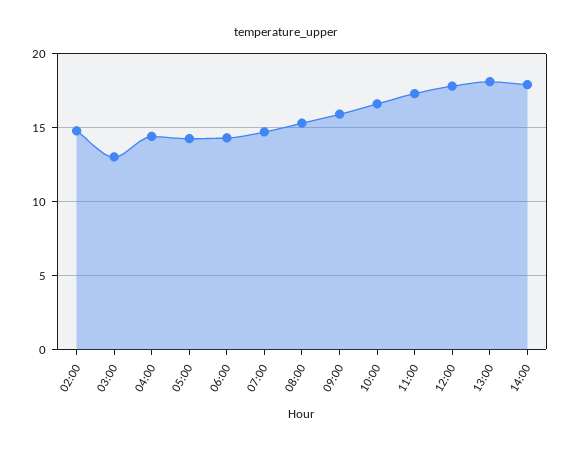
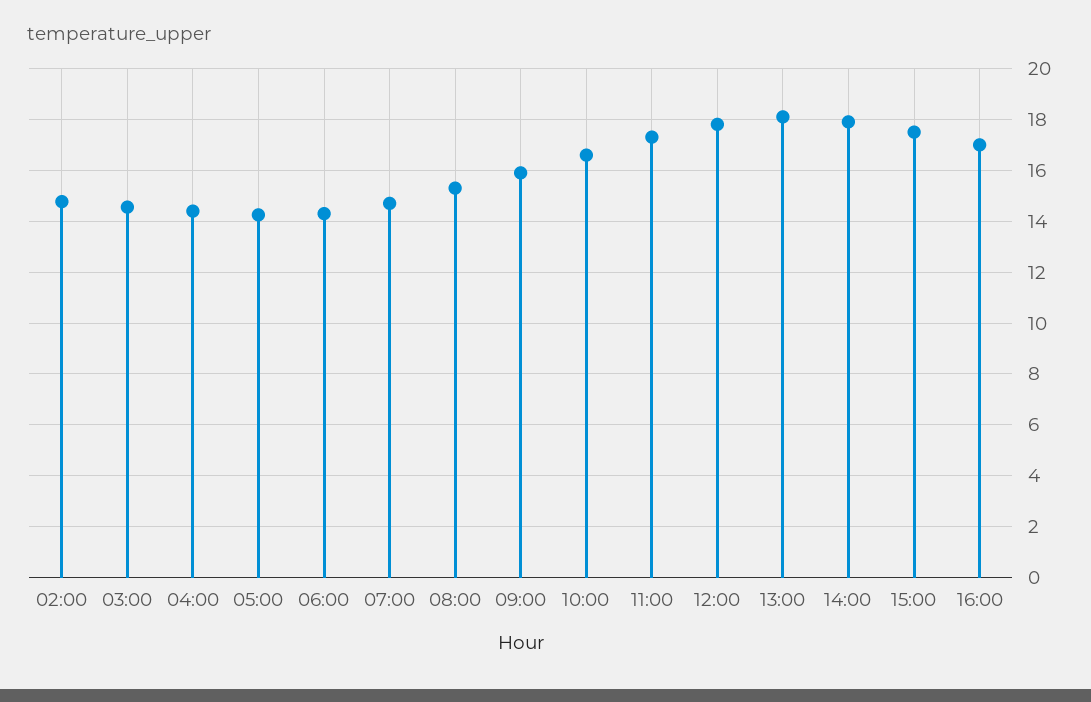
03:00: 13 -> 14.5
15:00: none -> 17.5
16:00: none -> 17

